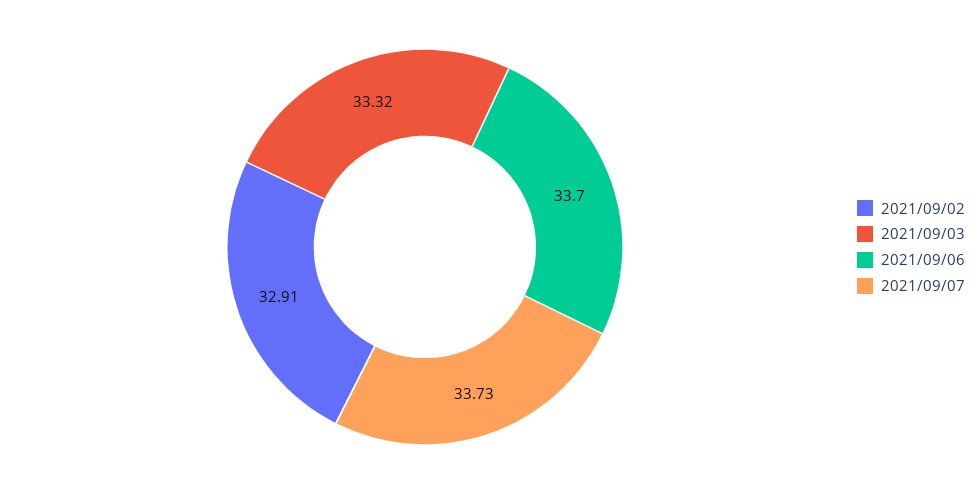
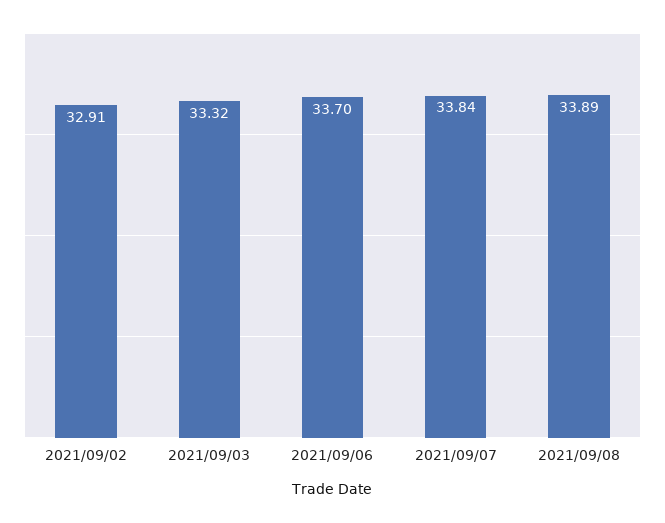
2021/09/07: 33.73 -> 33.84
2021/09/08: none -> 33.89

